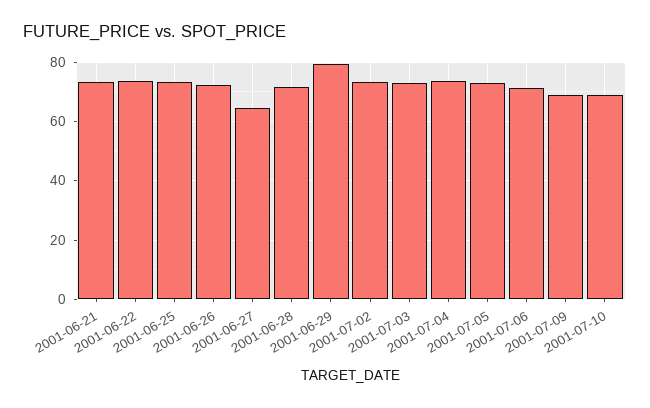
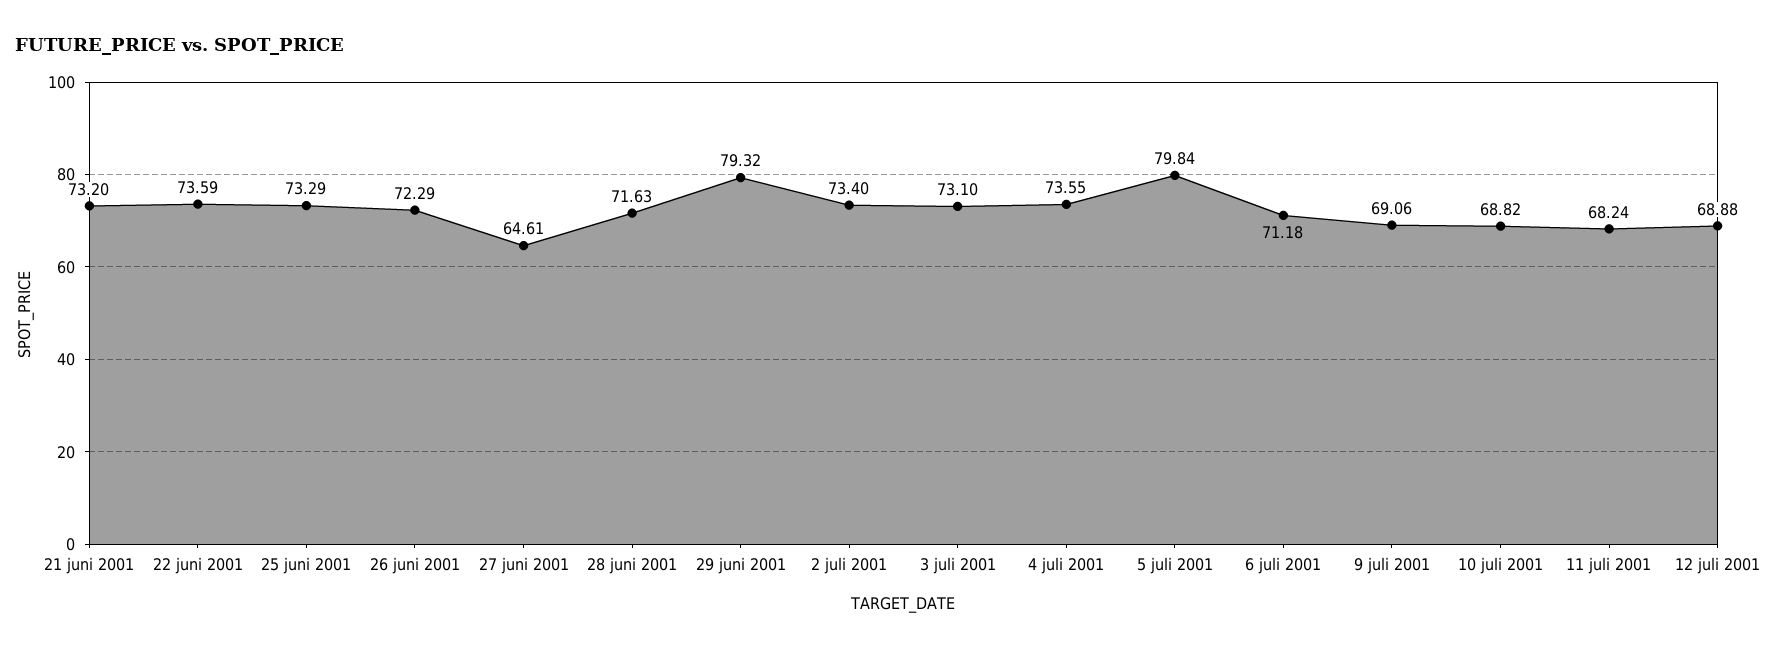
2001-07-05: 72.5 -> 79.84
11 juli 2001: none -> 68.24
12 juli 2001: none -> 68.88

